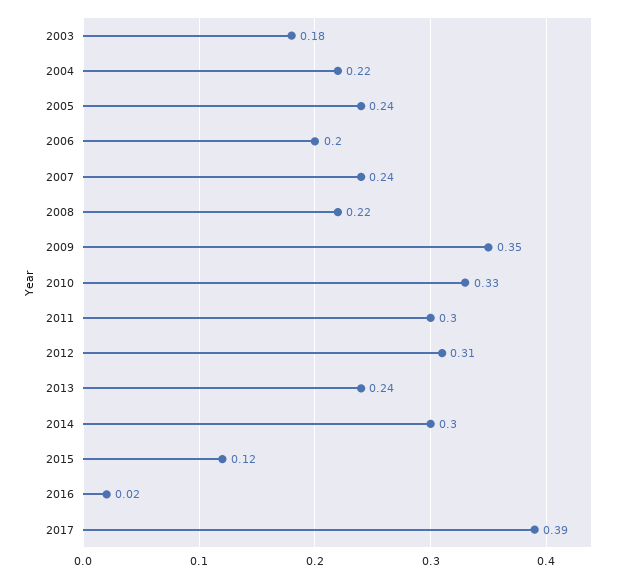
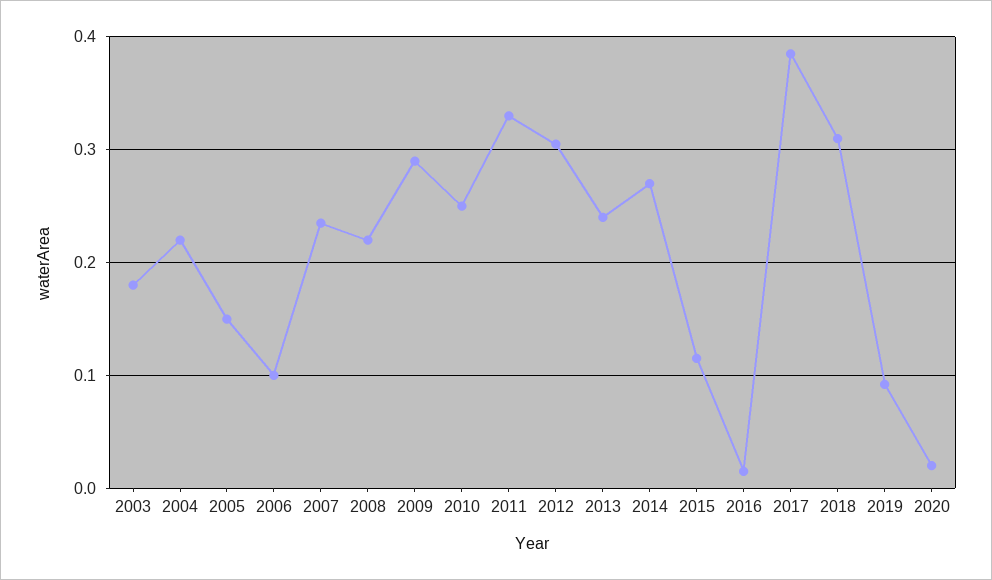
2005: 0.24 -> 0.15
2006: 0.2 -> 0.1
2009: 0.35 -> 0.29
2010: 0.33 -> 0.25
2011: 0.3 -> 0.33
2014: 0.3 -> 0.27
2018: none -> 0.31
2019: none -> 0.09
2020: none -> 0.02

